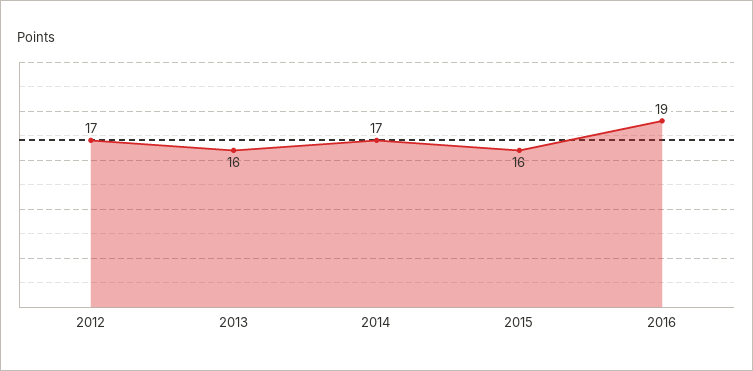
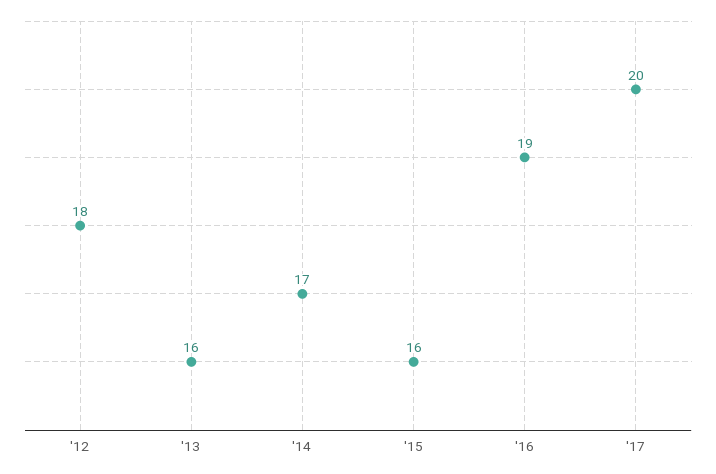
2012: 17 -> 18
'17: none -> 20

